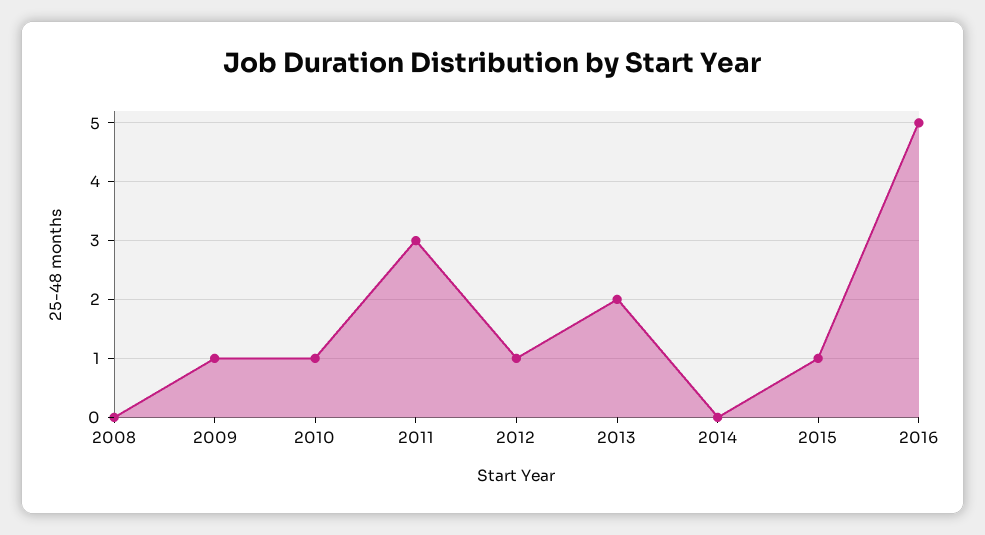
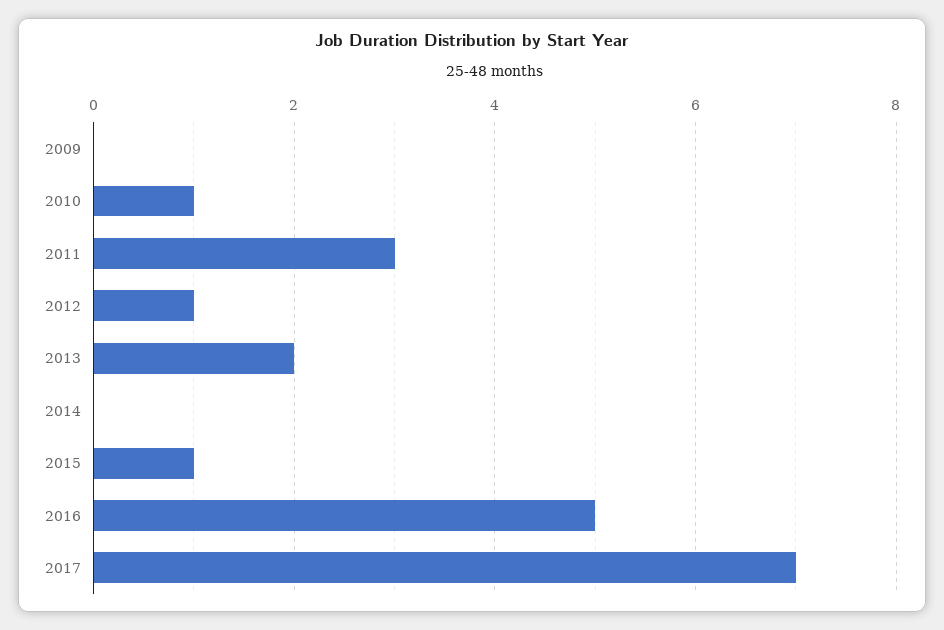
2008: 0 -> none
2009: 1 -> 0
2017: none -> 7

